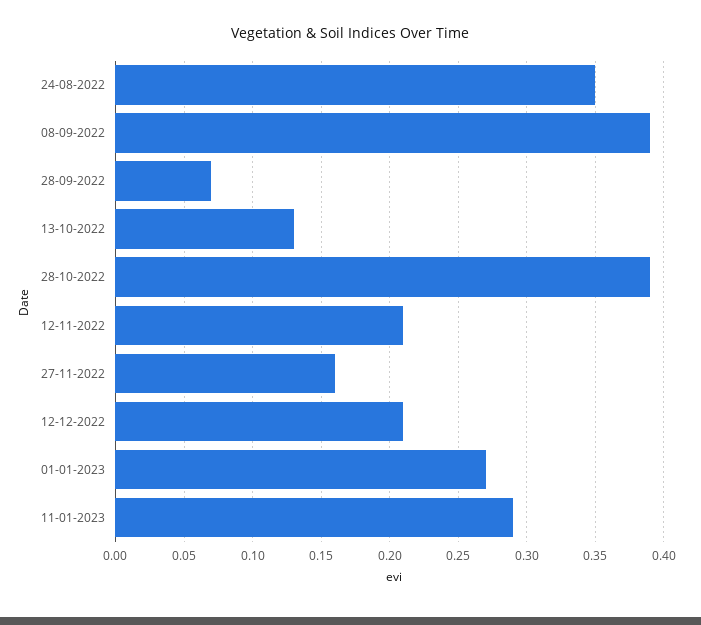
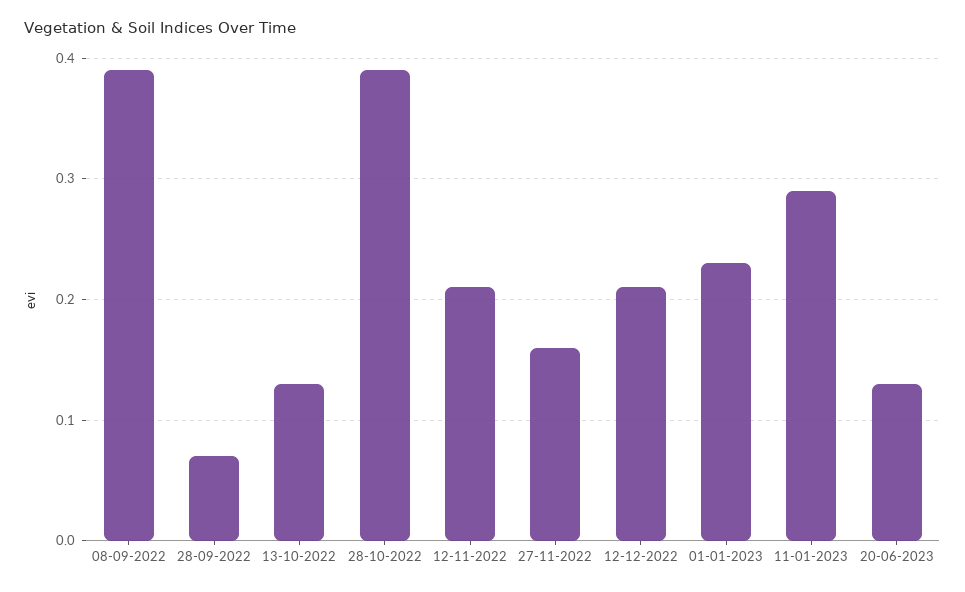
24-08-2022: 0.35 -> none
01-01-2023: 0.27 -> 0.23
20-06-2023: none -> 0.13

